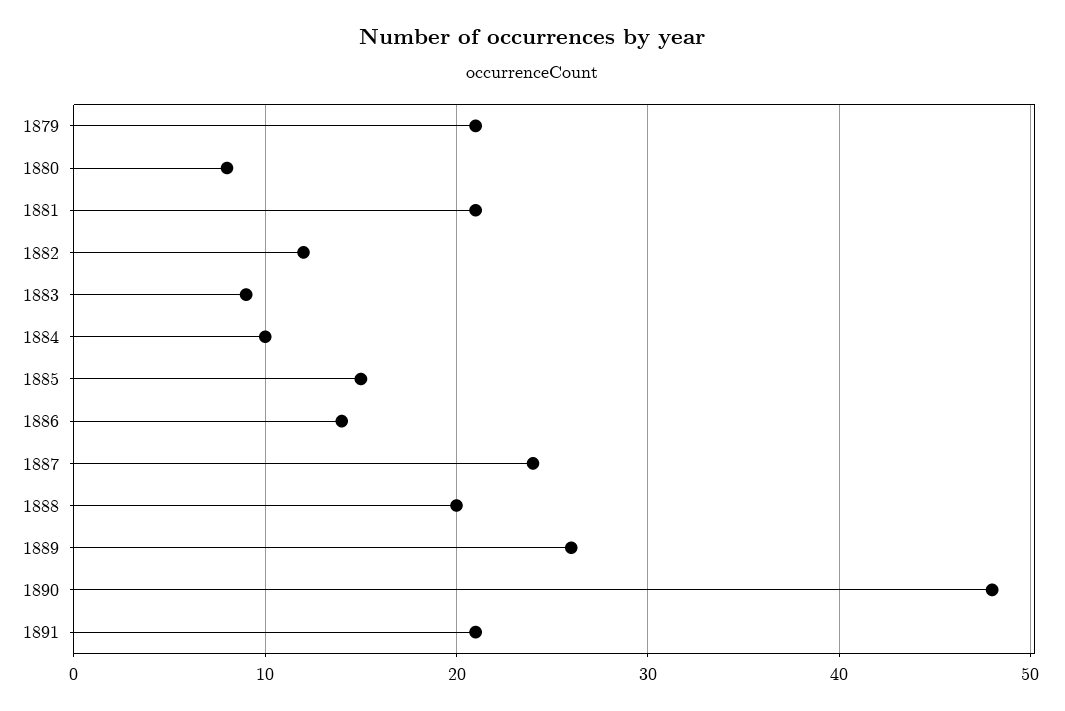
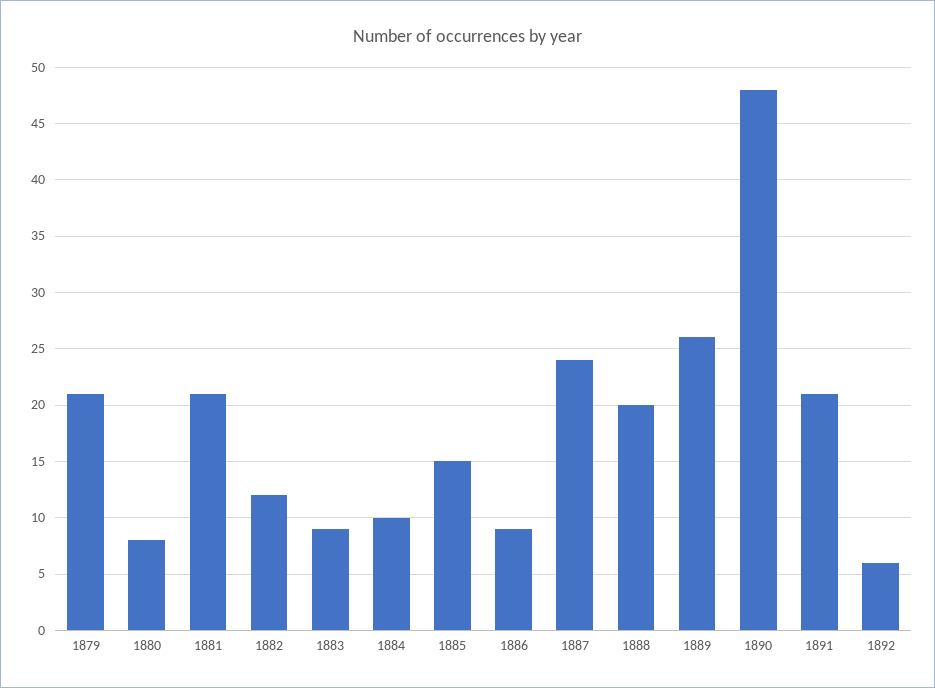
1886: 14 -> 9
1892: none -> 6

